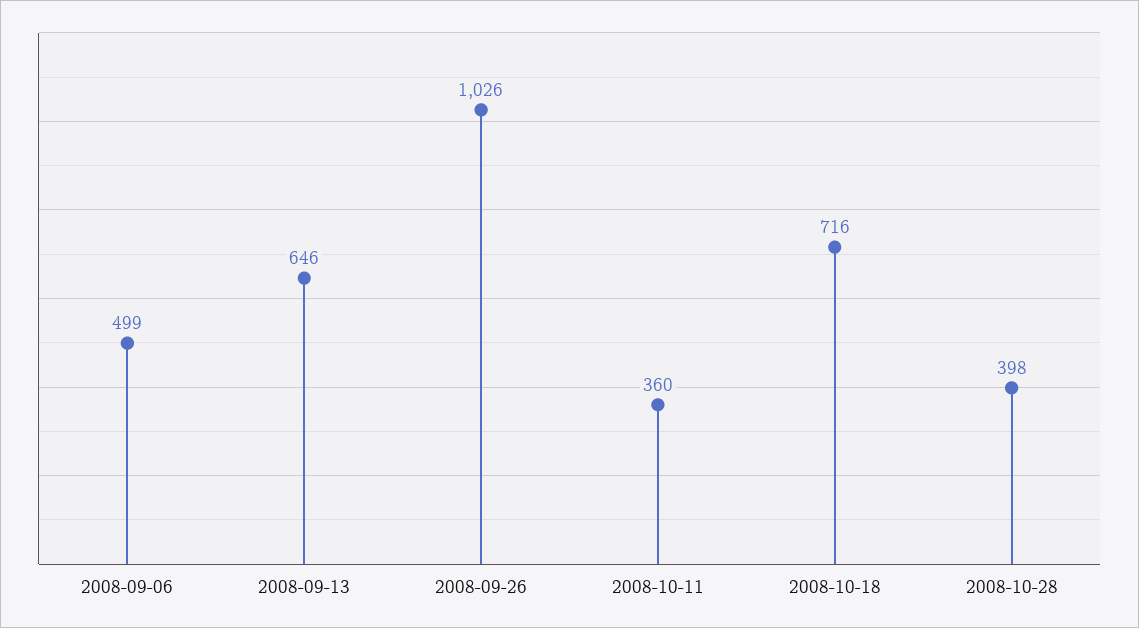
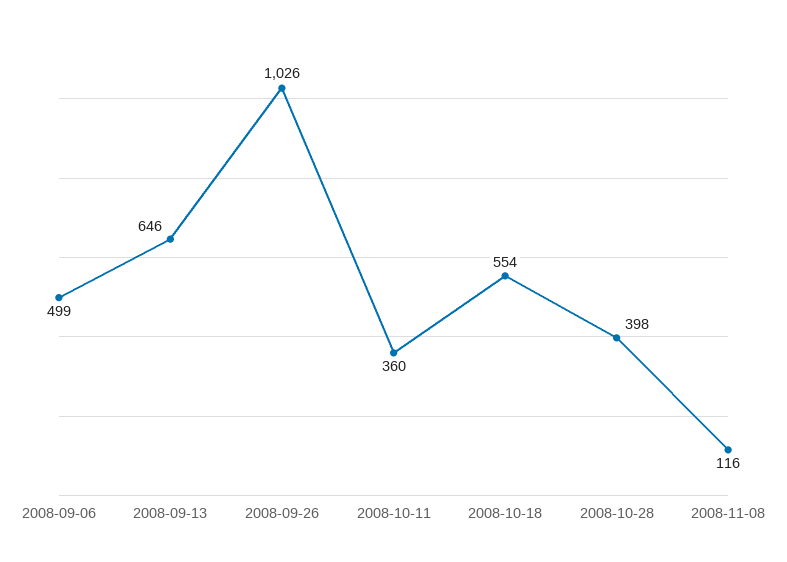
2008-10-18: 716 -> 554
2008-11-08: none -> 116

